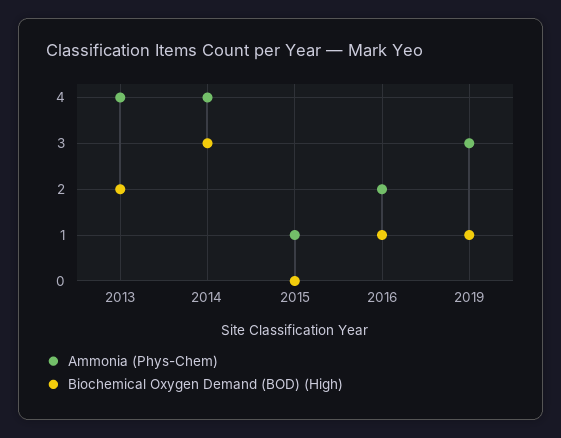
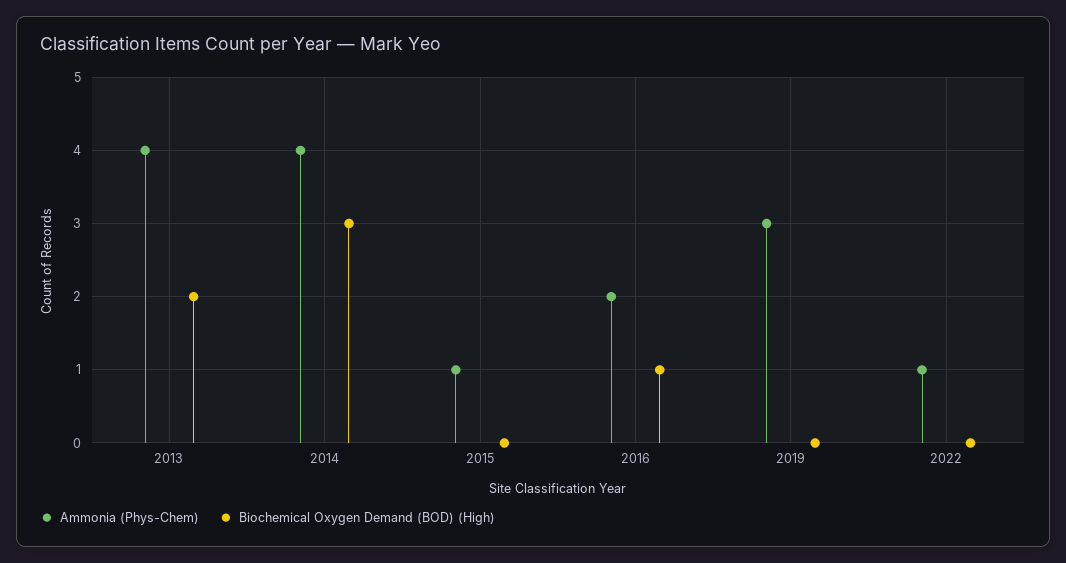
Biochemical Oxygen Demand (BOD) (High), 2019: 1 -> 0
Ammonia (Phys-Chem), 2022: none -> 1
Biochemical Oxygen Demand (BOD) (High), 2022: none -> 0

